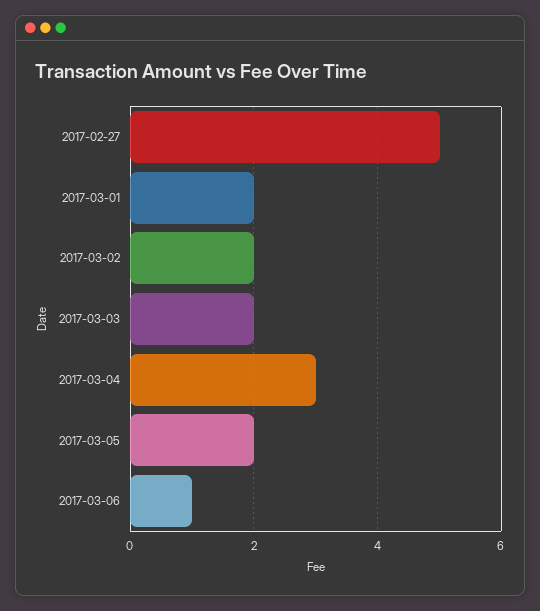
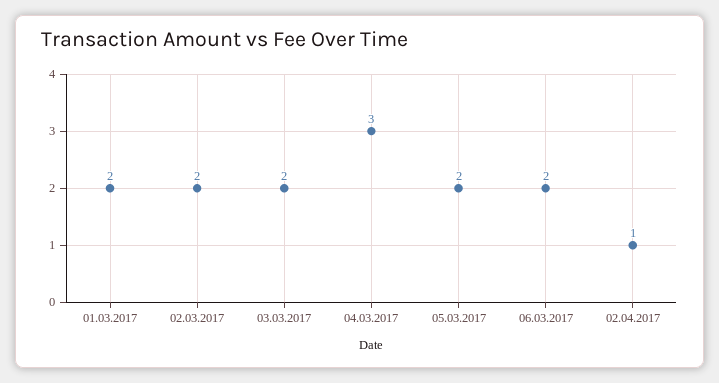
2017-02-27: 5 -> none
2017-03-06: 1 -> 2
02.04.2017: none -> 1

